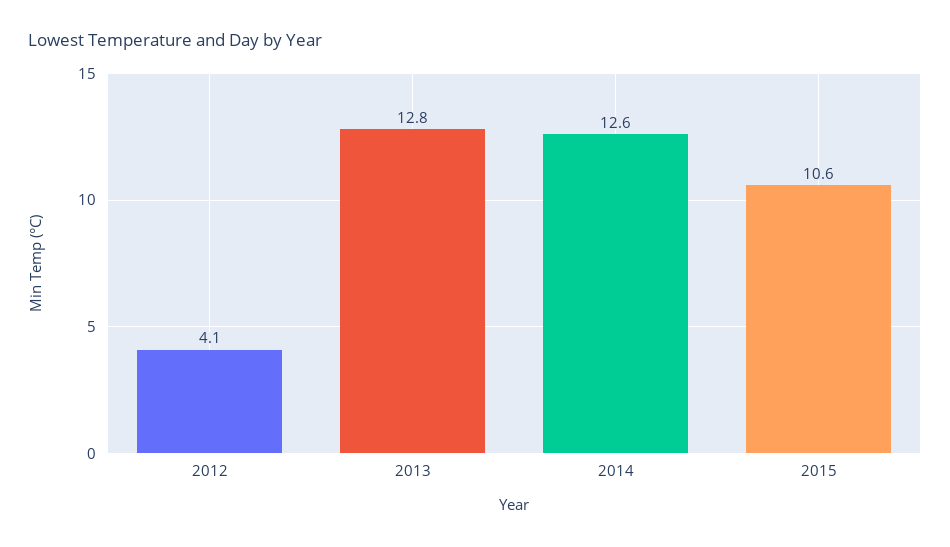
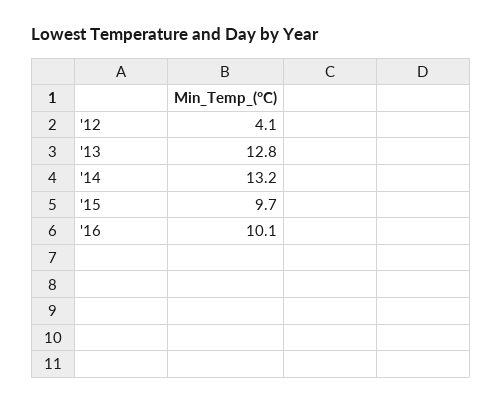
2014: 12.6 -> 13.2
2015: 10.6 -> 9.7
'16: none -> 10.1

